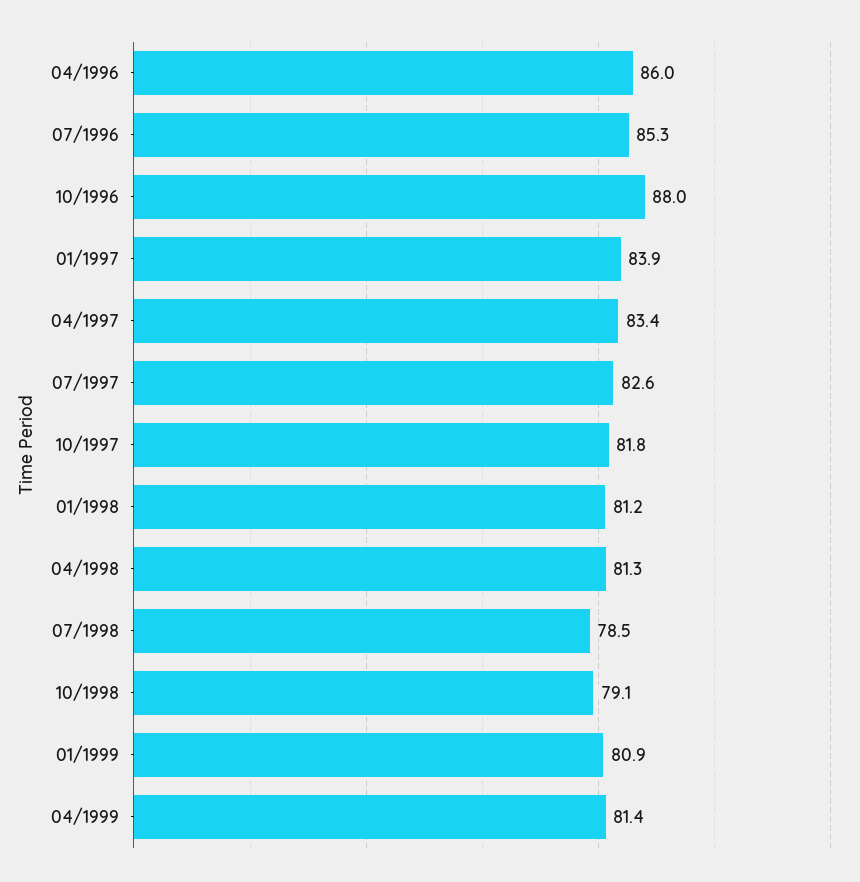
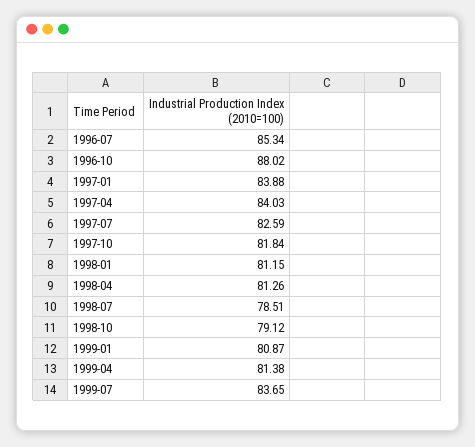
04/1996: 86 -> none
04/1997: 83.4 -> 84.03
1999-07: none -> 83.65

